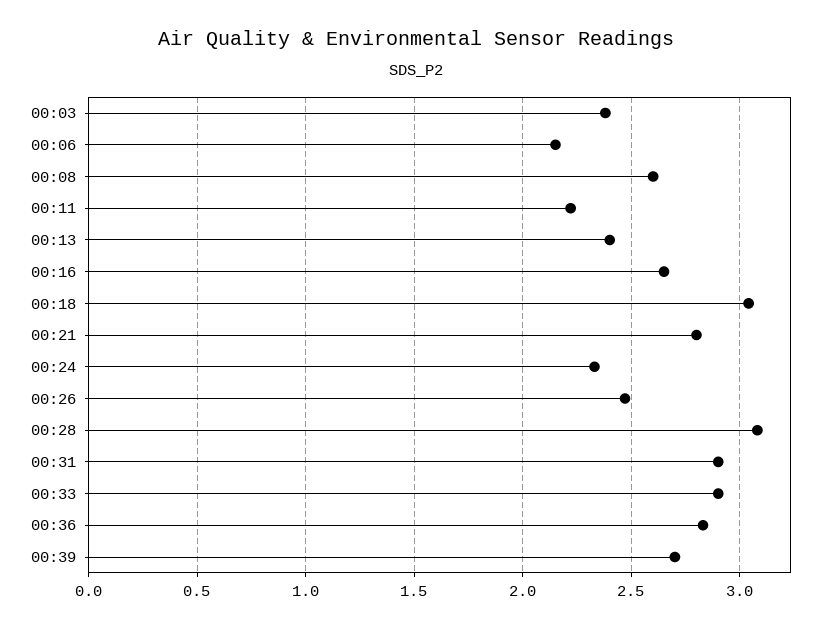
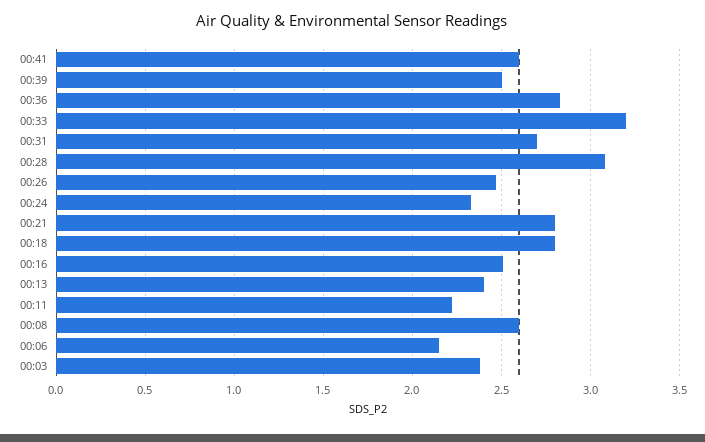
00:16: 2.65 -> 2.5
00:18: 3.05 -> 2.8
00:31: 2.9 -> 2.7
00:33: 2.9 -> 3.2
00:39: 2.7 -> 2.5
00:41: none -> 2.6

